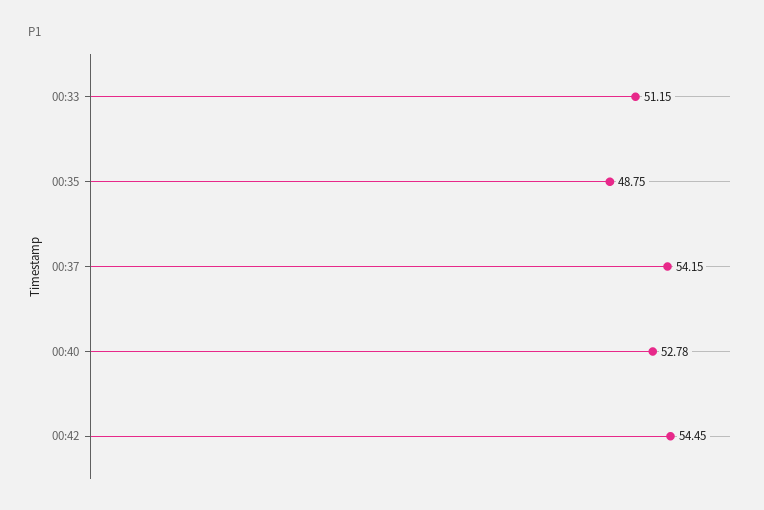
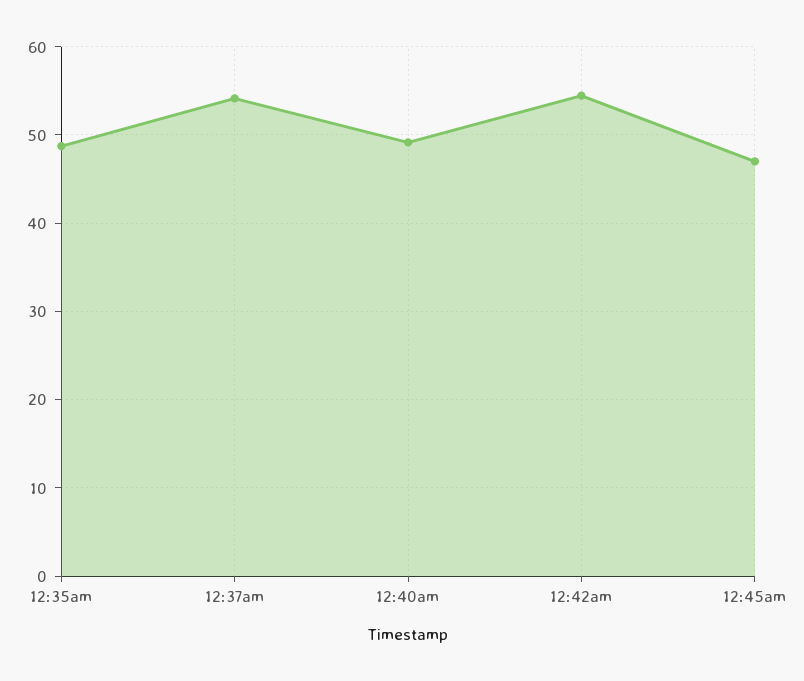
00:33: 51.15 -> none
00:40: 52.78 -> 49
12:45am: none -> 47

